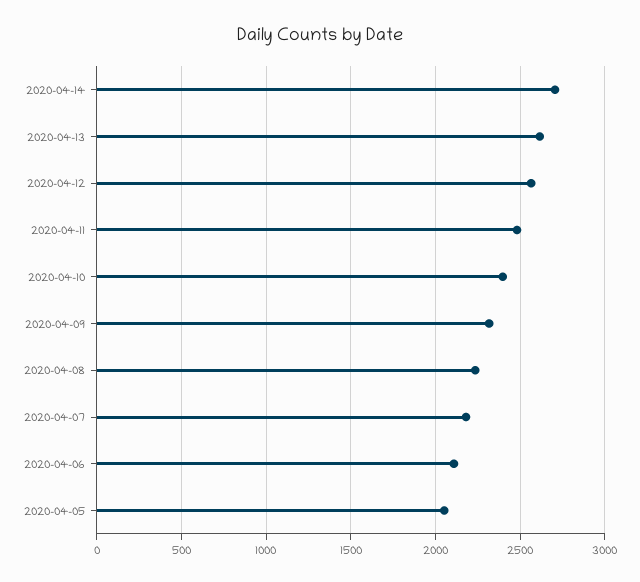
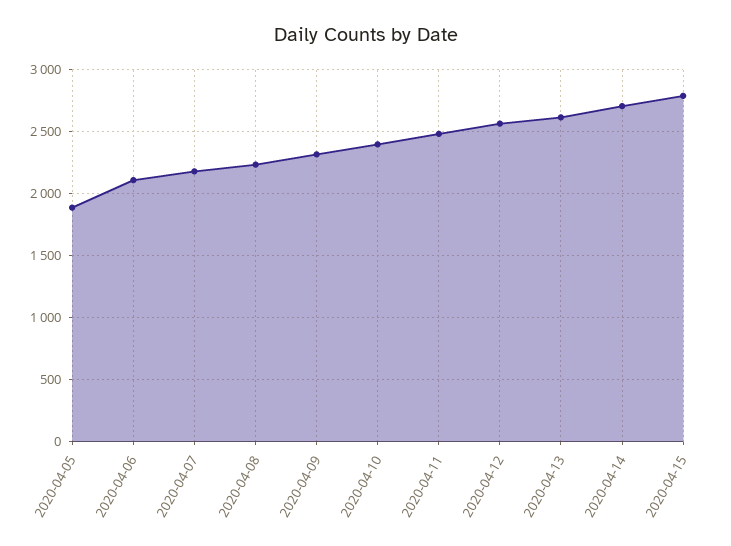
2020-04-05: 2050 -> 1900
2020-04-15: none -> 2800

